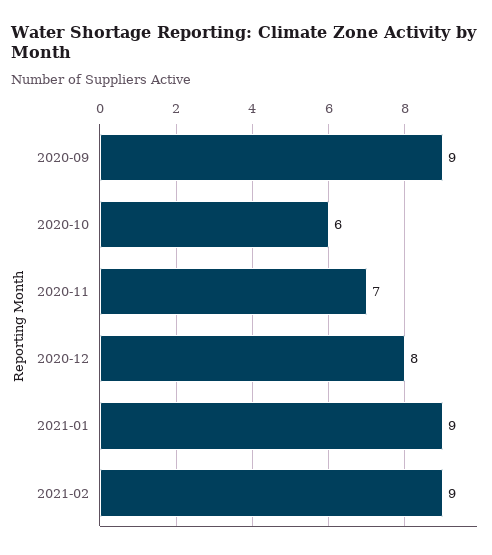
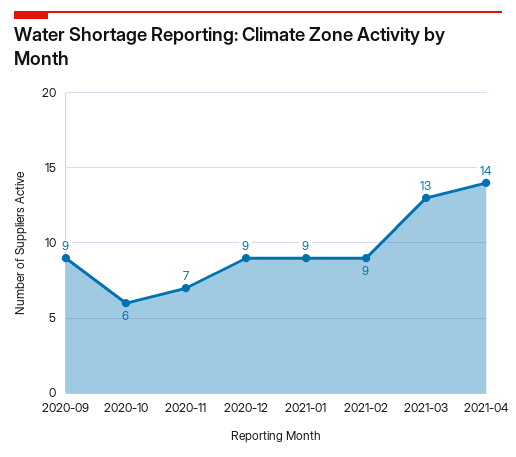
2020-12: 8 -> 9
2021-03: none -> 13
2021-04: none -> 14

